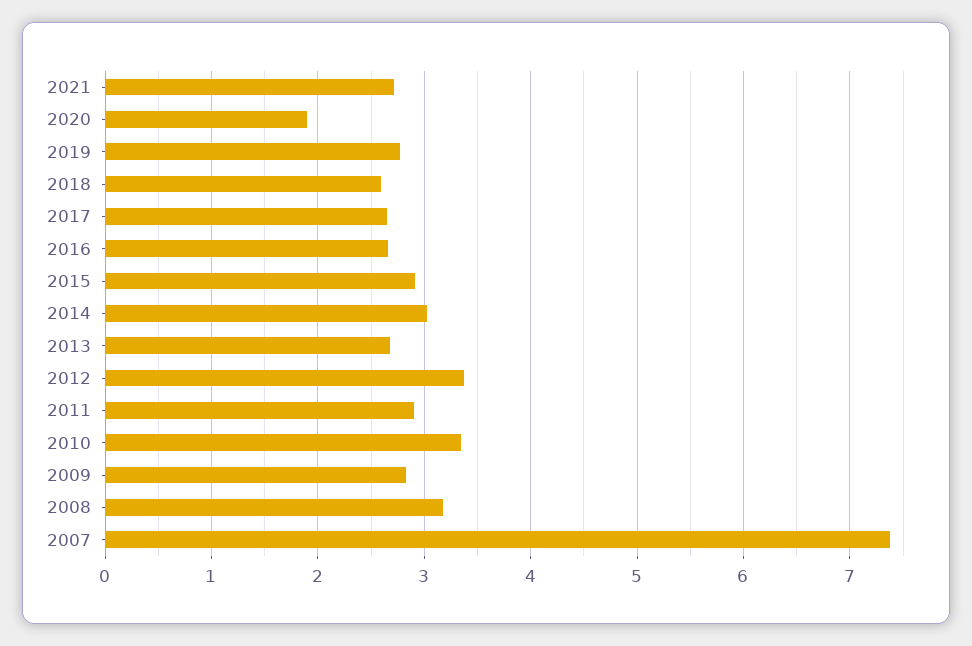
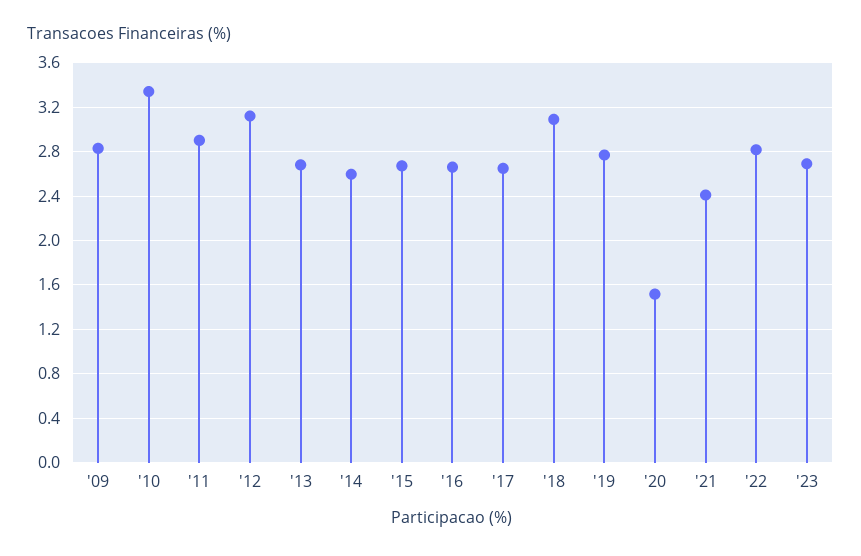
2021: 2.7 -> 2.4
2020: 1.9 -> 1.5
2018: 2.6 -> 3.1
2015: 2.9 -> 2.7
2014: 3 -> 2.6
2012: 3.4 -> 3.1
2008: 3.2 -> none
2007: 7.4 -> none
'22: none -> 2.8
'23: none -> 2.7

